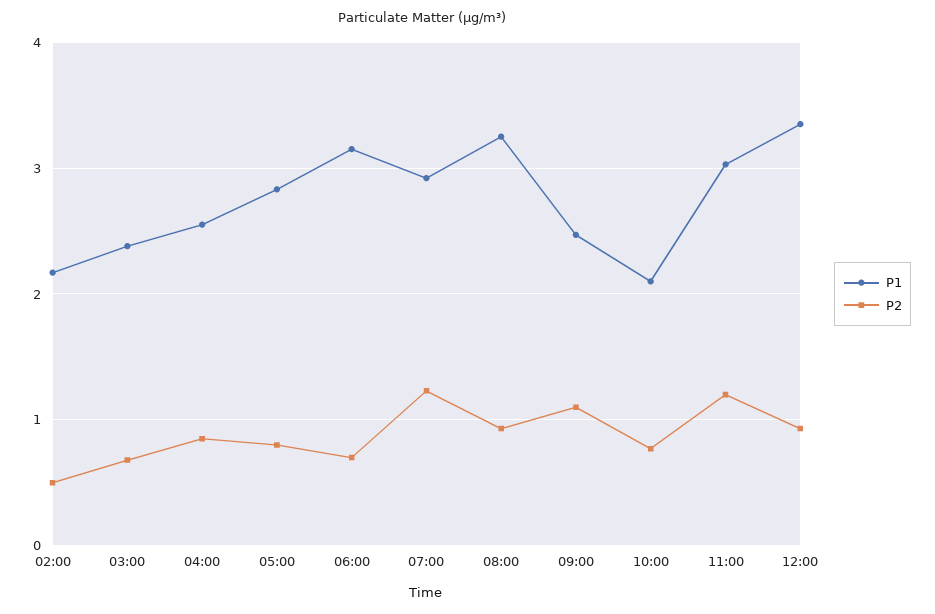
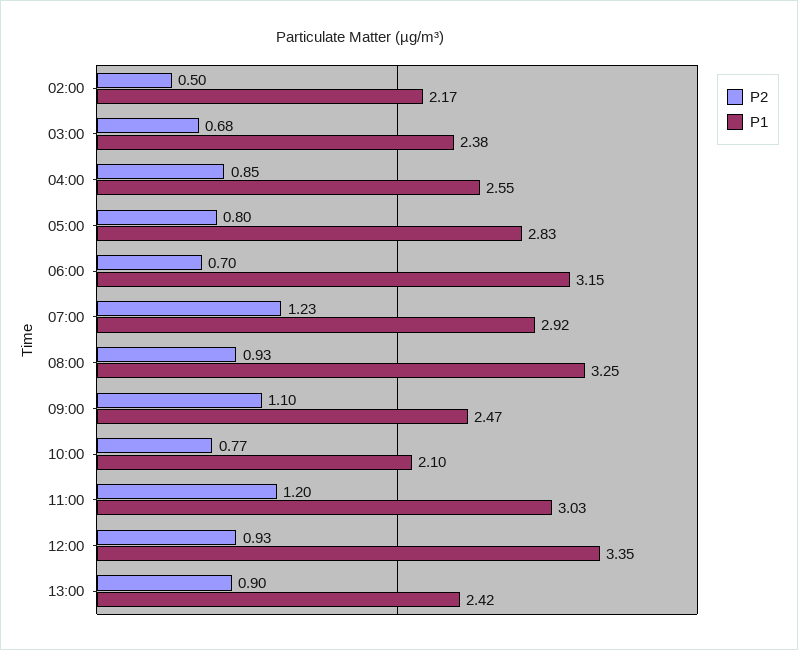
P2, 13:00: none -> 0.9
P1, 13:00: none -> 2.42

